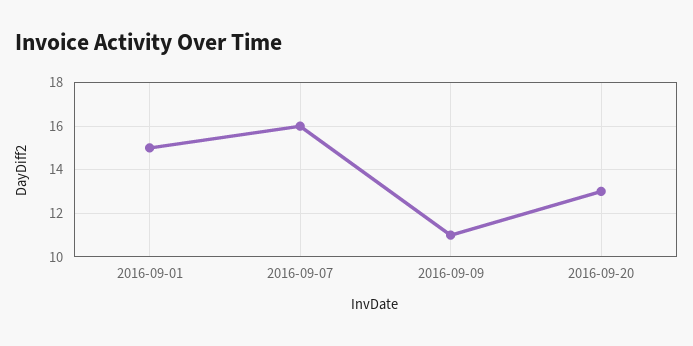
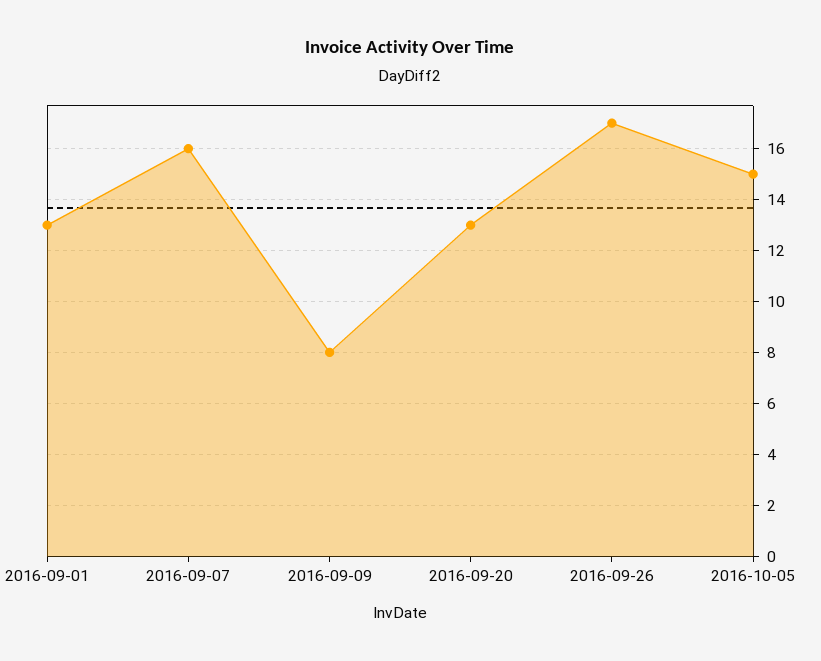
2016-09-01: 15 -> 13
2016-09-09: 11 -> 8
2016-09-26: none -> 17
2016-10-05: none -> 15

